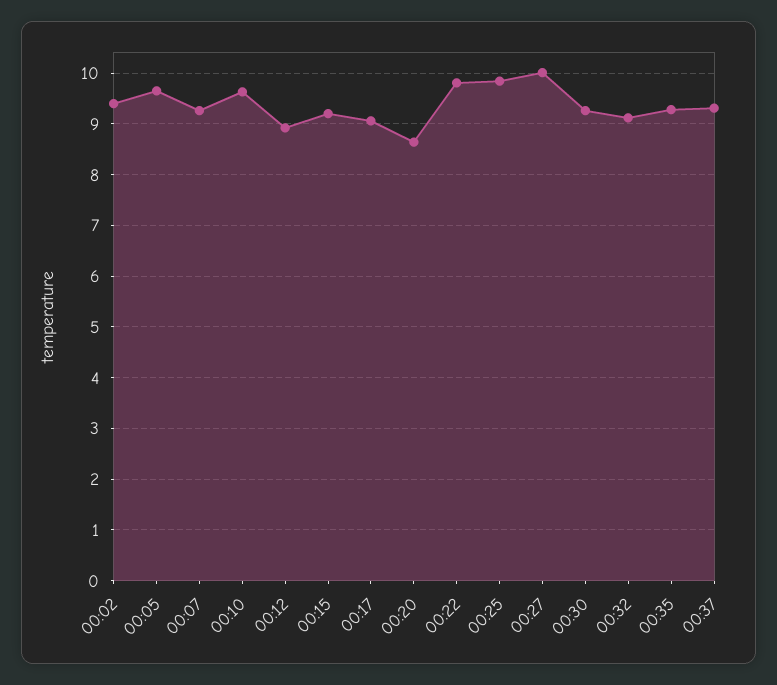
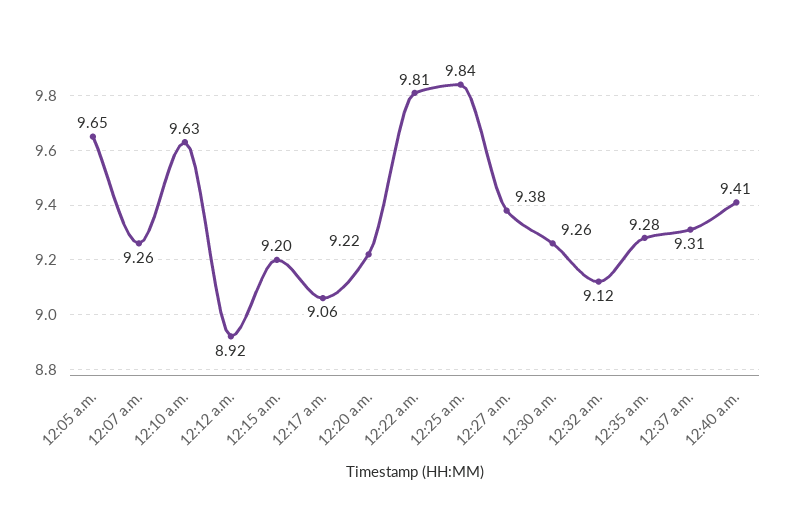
00:02: 9.4 -> none
00:20: 8.6 -> 9.22
00:27: 10 -> 9.38
12:40 a.m.: none -> 9.41

